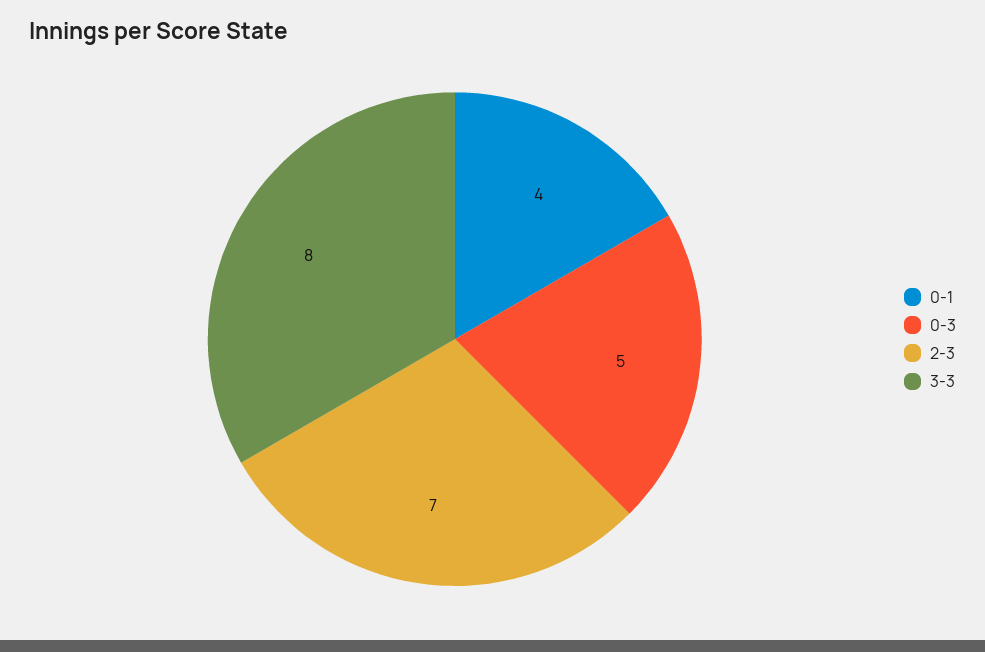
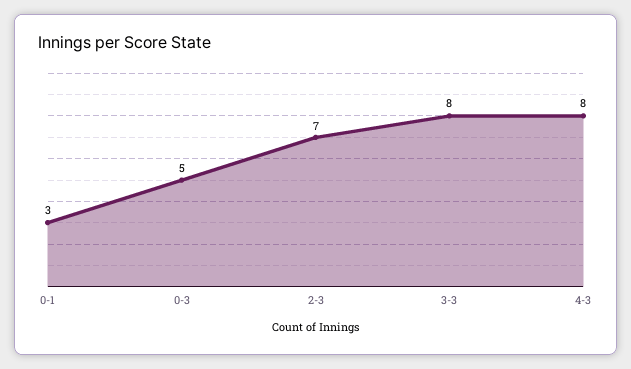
0-1: 4 -> 3
4-3: none -> 8

